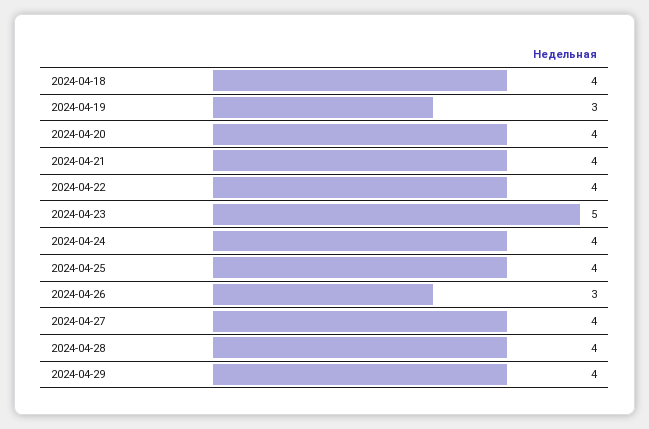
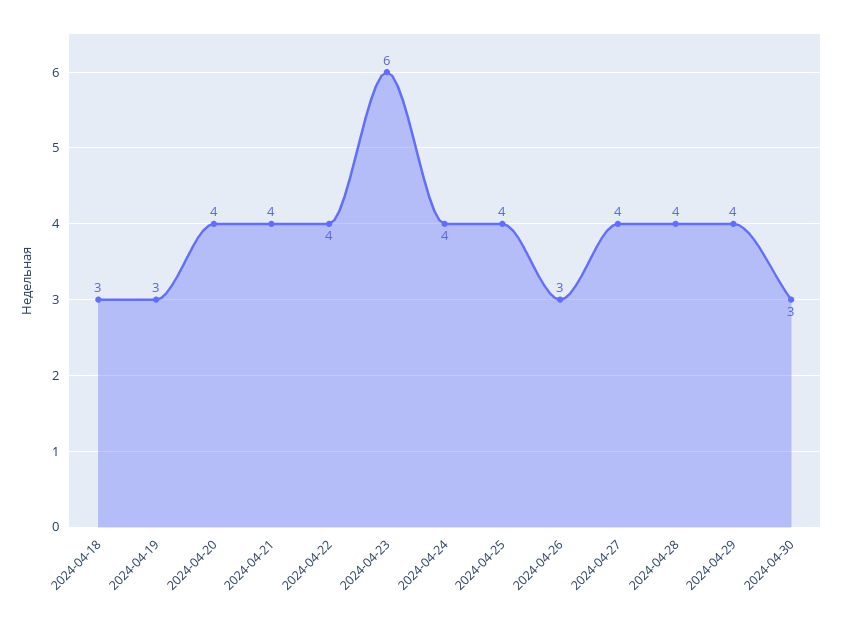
2024-04-18: 4 -> 3
2024-04-23: 5 -> 6
2024-04-30: none -> 3

